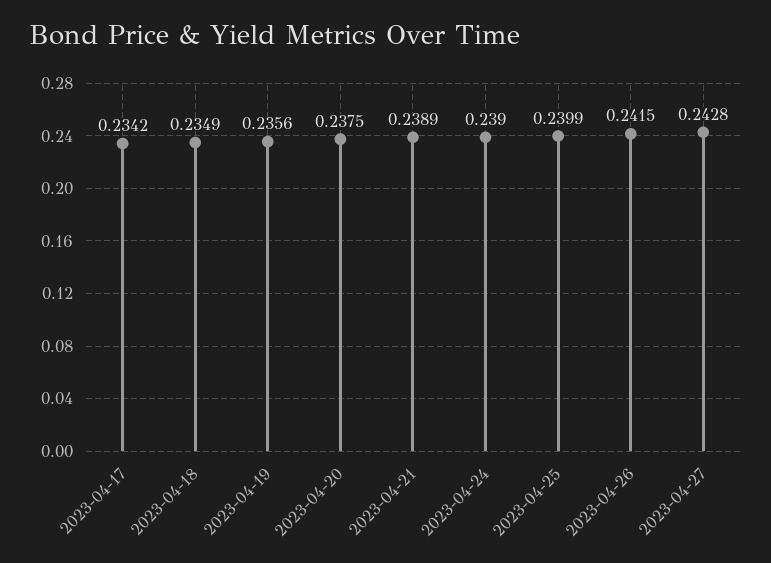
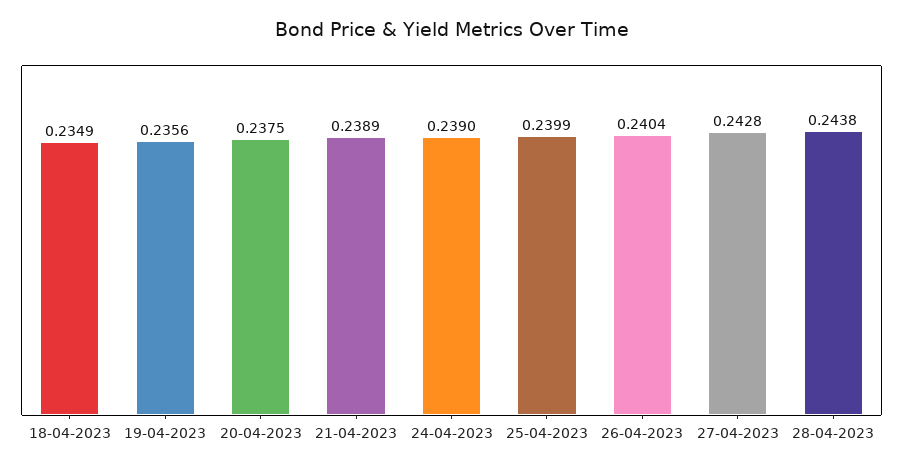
2023-04-17: 0.2342 -> none
2023-04-26: 0.2415 -> 0.2404
28-04-2023: none -> 0.2438

